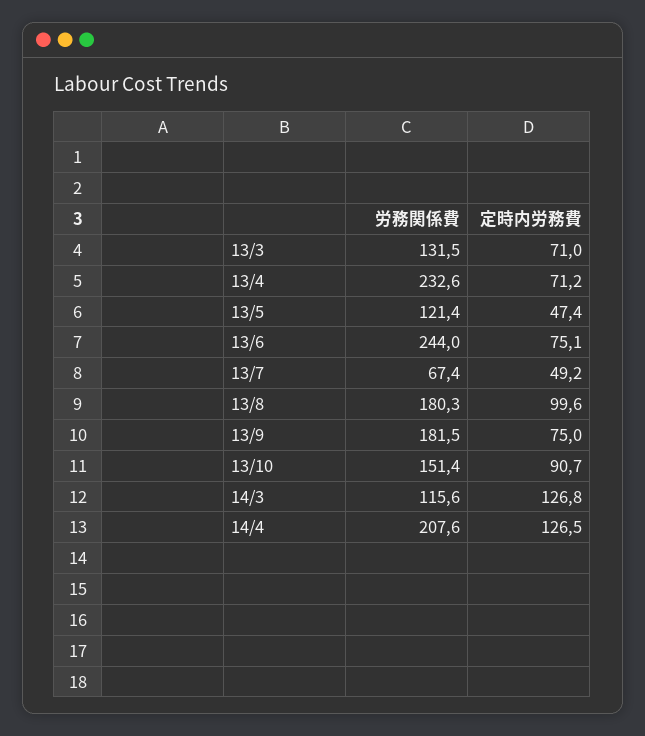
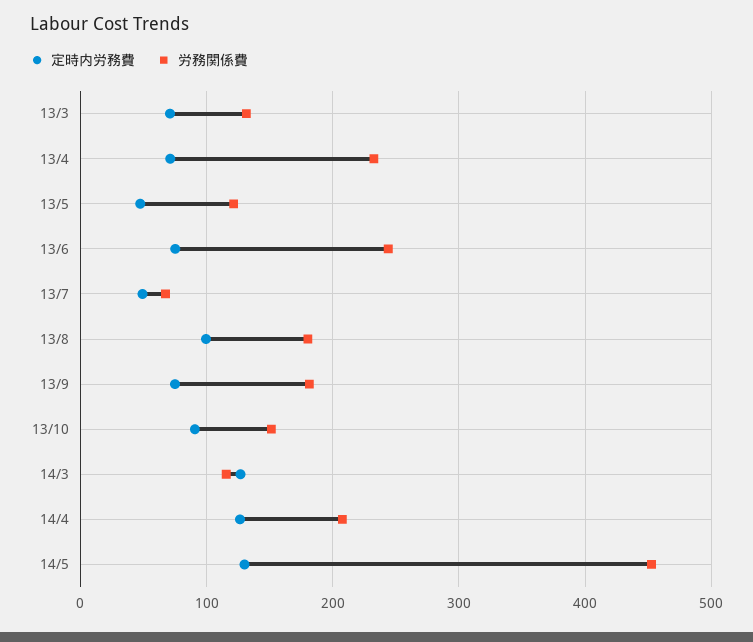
定時内労務費, 14/5: none -> 130
労務関係費, 14/5: none -> 450

